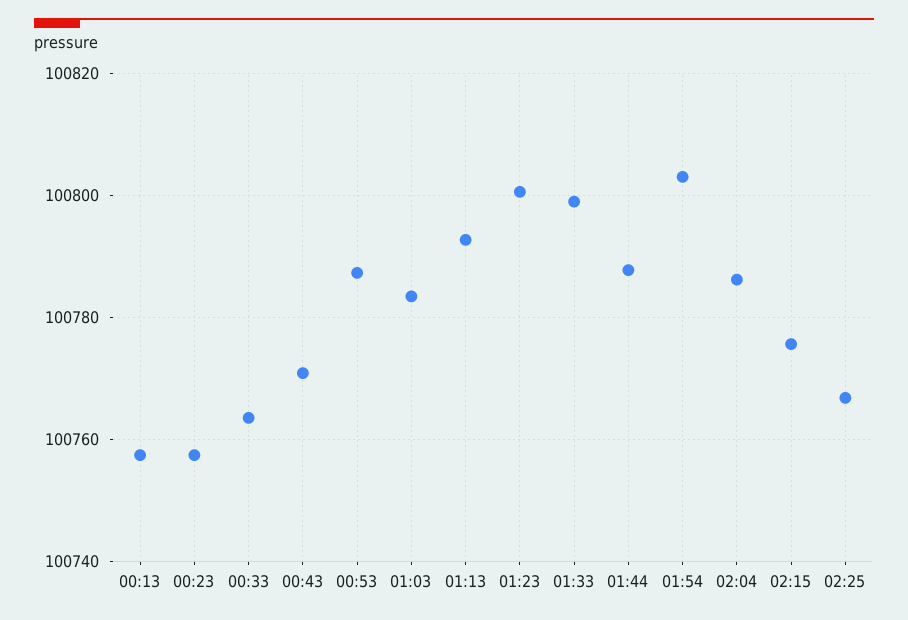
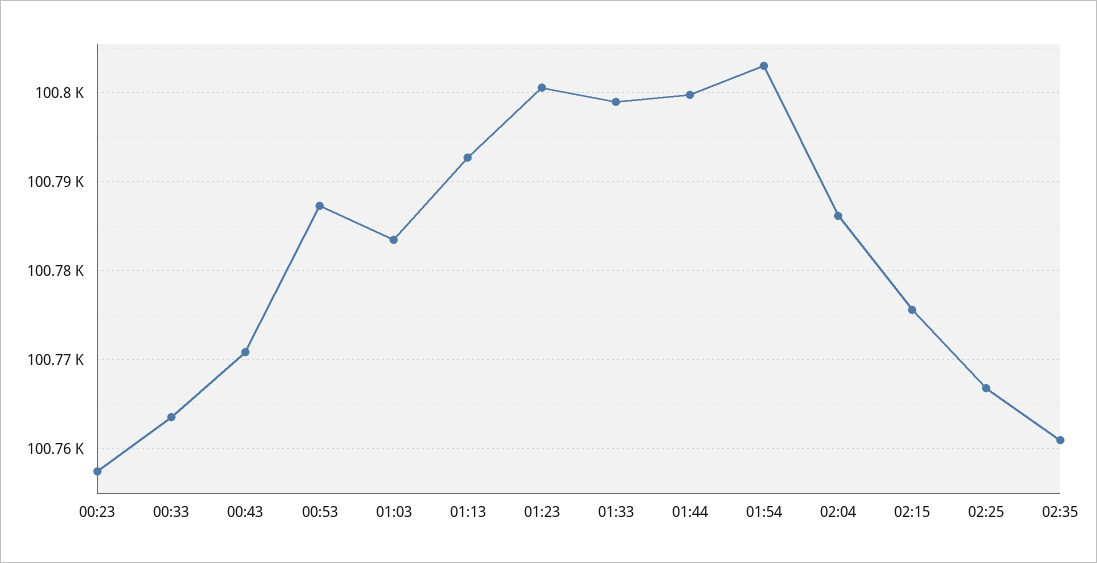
00:13: 100758 -> none
01:44: 100788 -> 100800
02:35: none -> 100761

